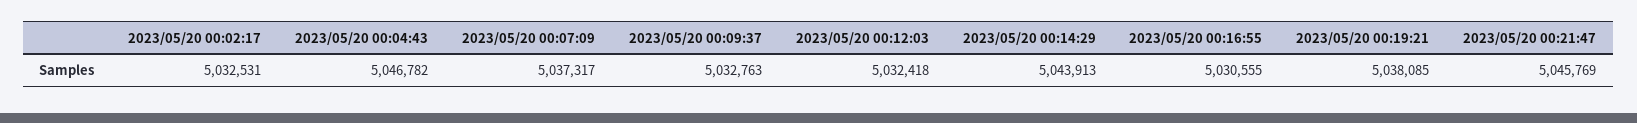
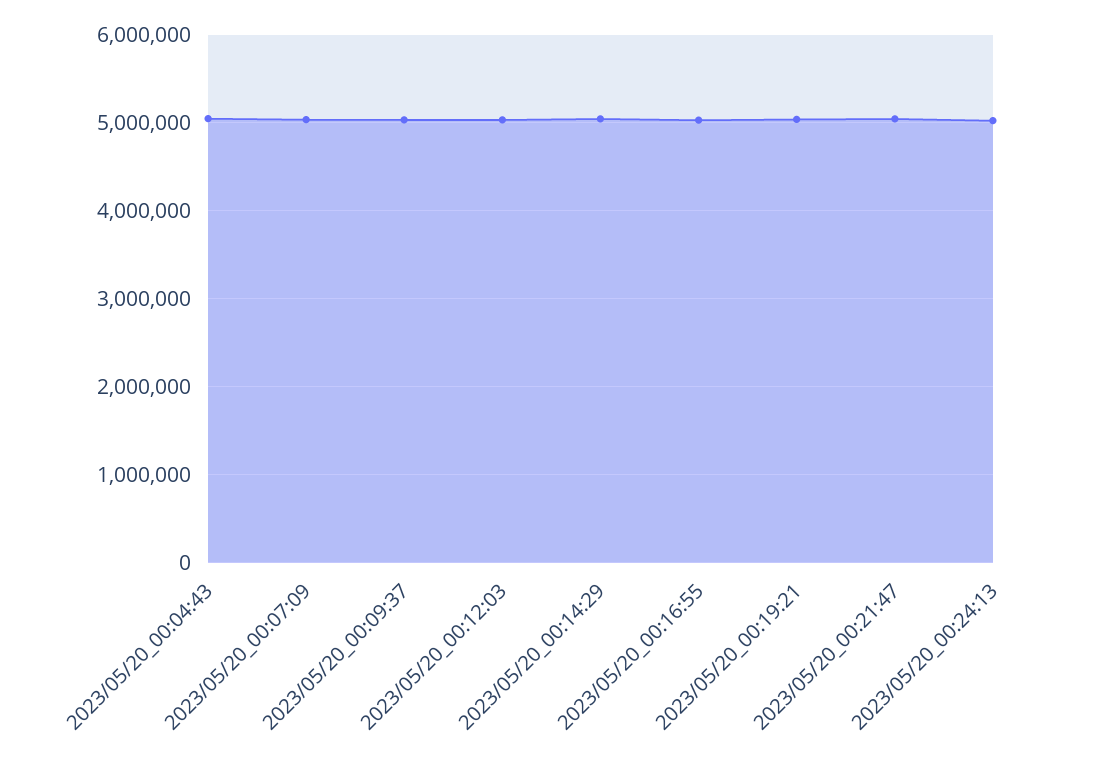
2023/05/20 00:02:17: 5032531 -> none
2023/05/20_00:24:13: none -> 5000000

